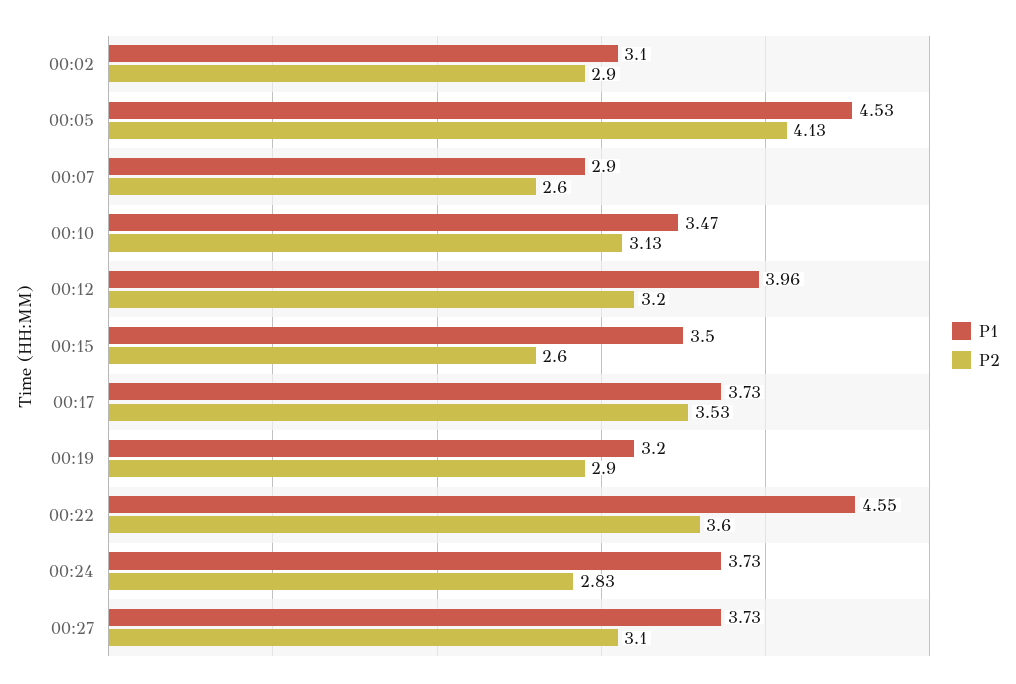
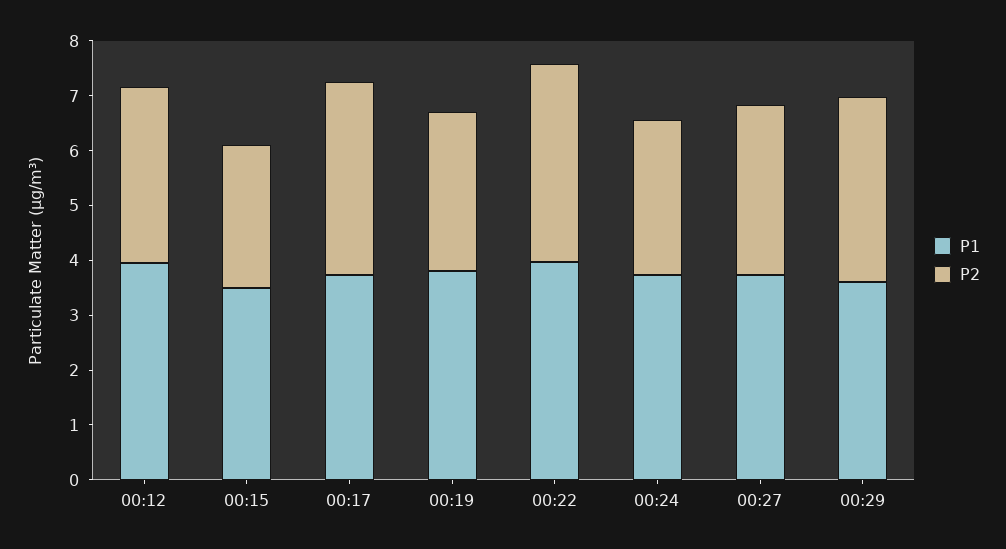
P1, 00:02: 3.1 -> none
P2, 00:02: 2.9 -> none
P1, 00:05: 4.53 -> none
P2, 00:05: 4.13 -> none
P1, 00:07: 2.9 -> none
P2, 00:07: 2.6 -> none
P1, 00:10: 3.47 -> none
P2, 00:10: 3.13 -> none
P1, 00:19: 3.2 -> 3.8
P1, 00:22: 4.55 -> 4
P1, 00:29: none -> 3.6
P2, 00:29: none -> 3.4

